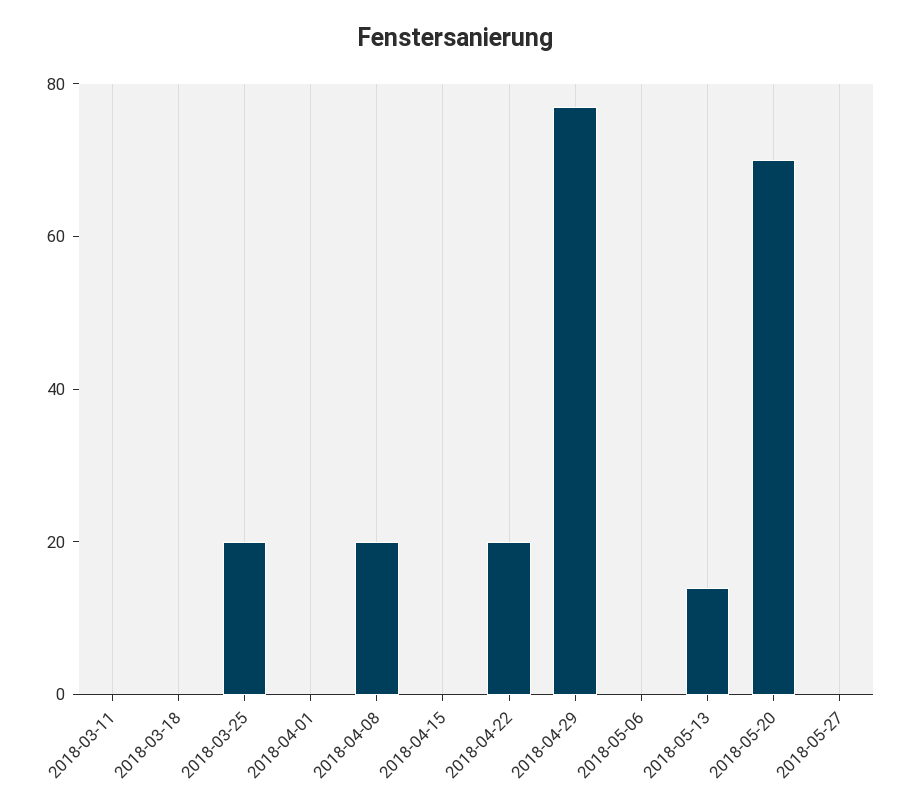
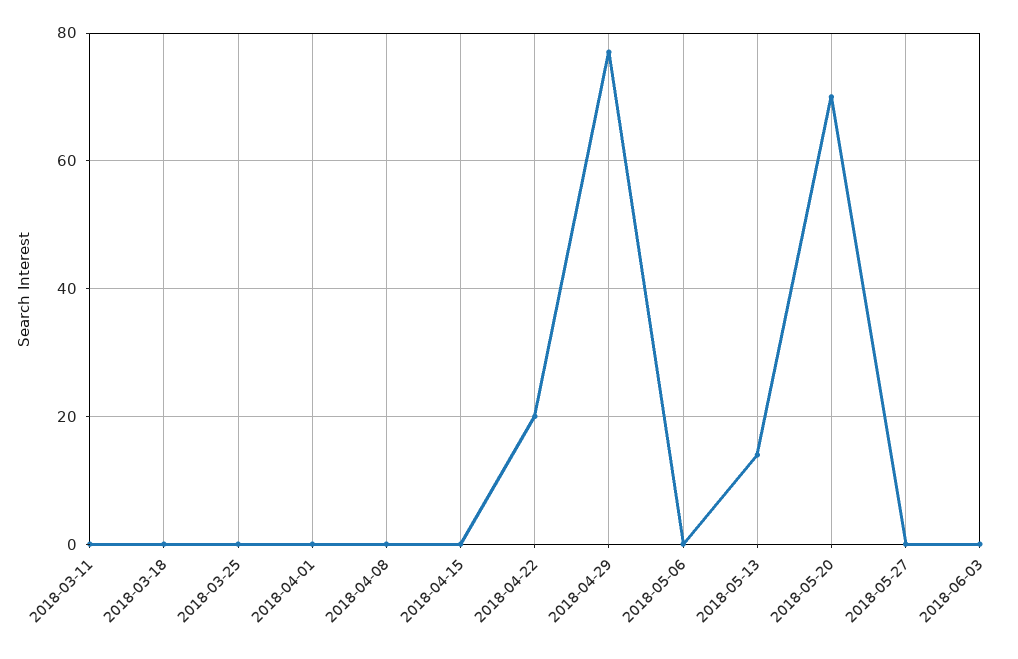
2018-03-25: 20 -> 0
2018-04-08: 20 -> 0
2018-06-03: none -> 0

